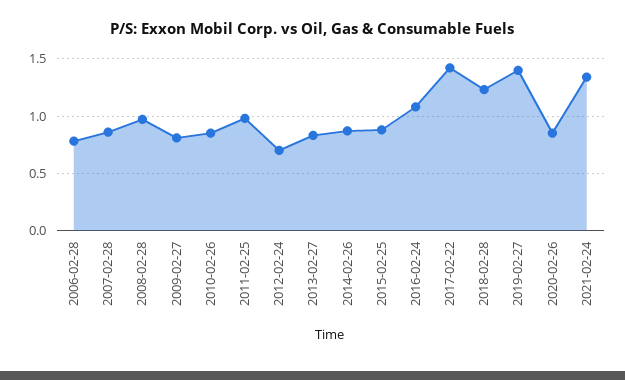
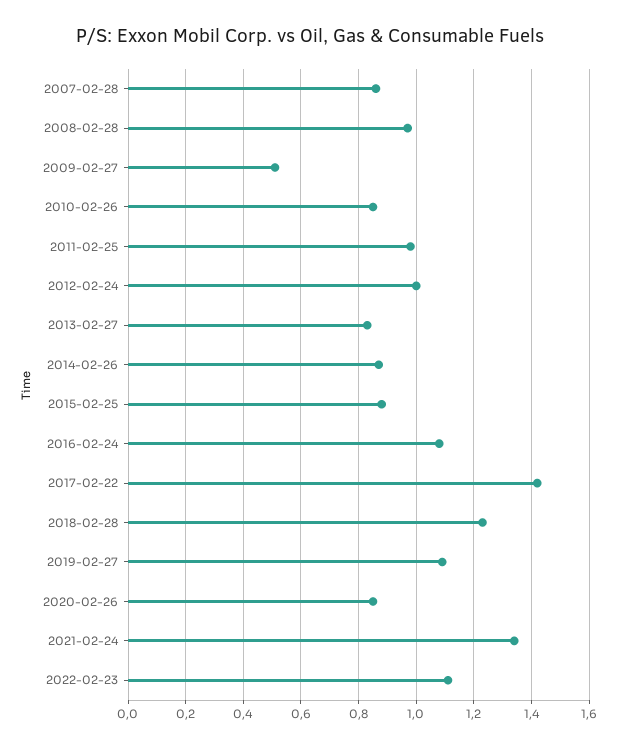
2006-02-28: 0.8 -> none
2009-02-27: 0.8 -> 0.5
2012-02-24: 0.7 -> 1
2019-02-27: 1.4 -> 1.1
2022-02-23: none -> 1.1

